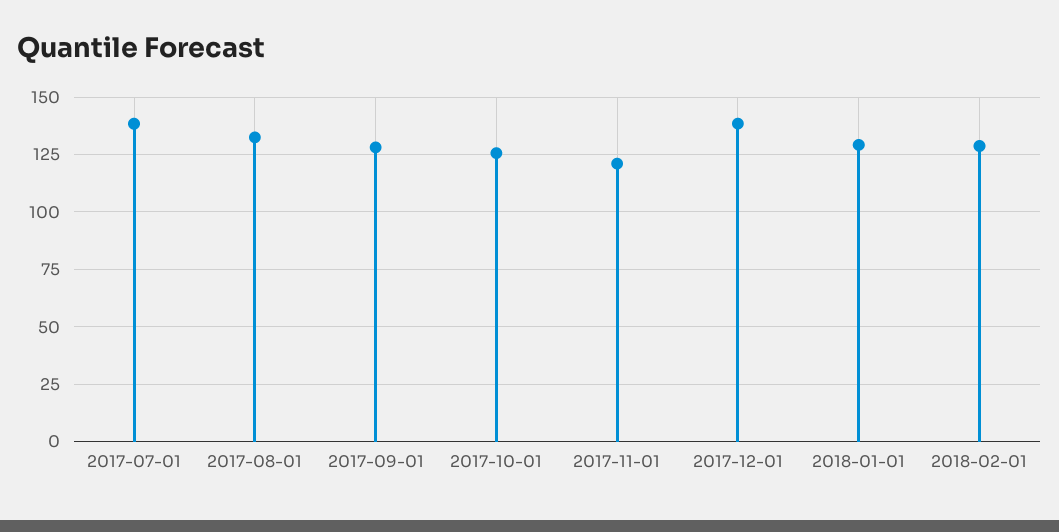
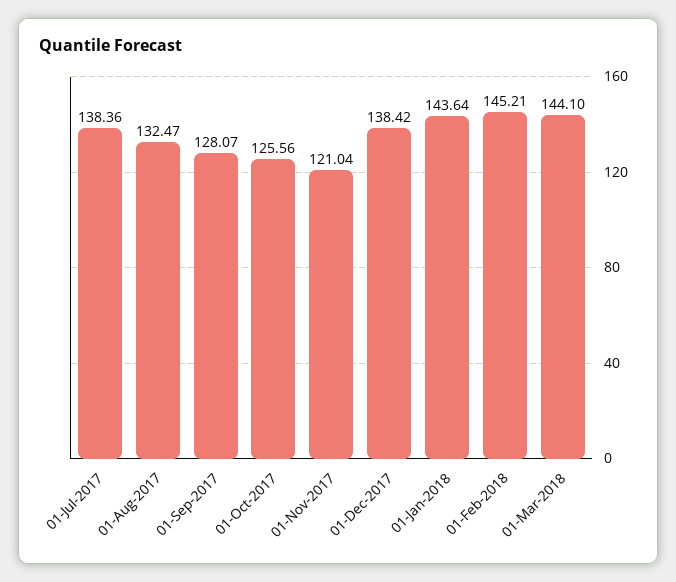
2018-01-01: 130 -> 143.64
2018-02-01: 130 -> 145.21
01-Mar-2018: none -> 144.1

